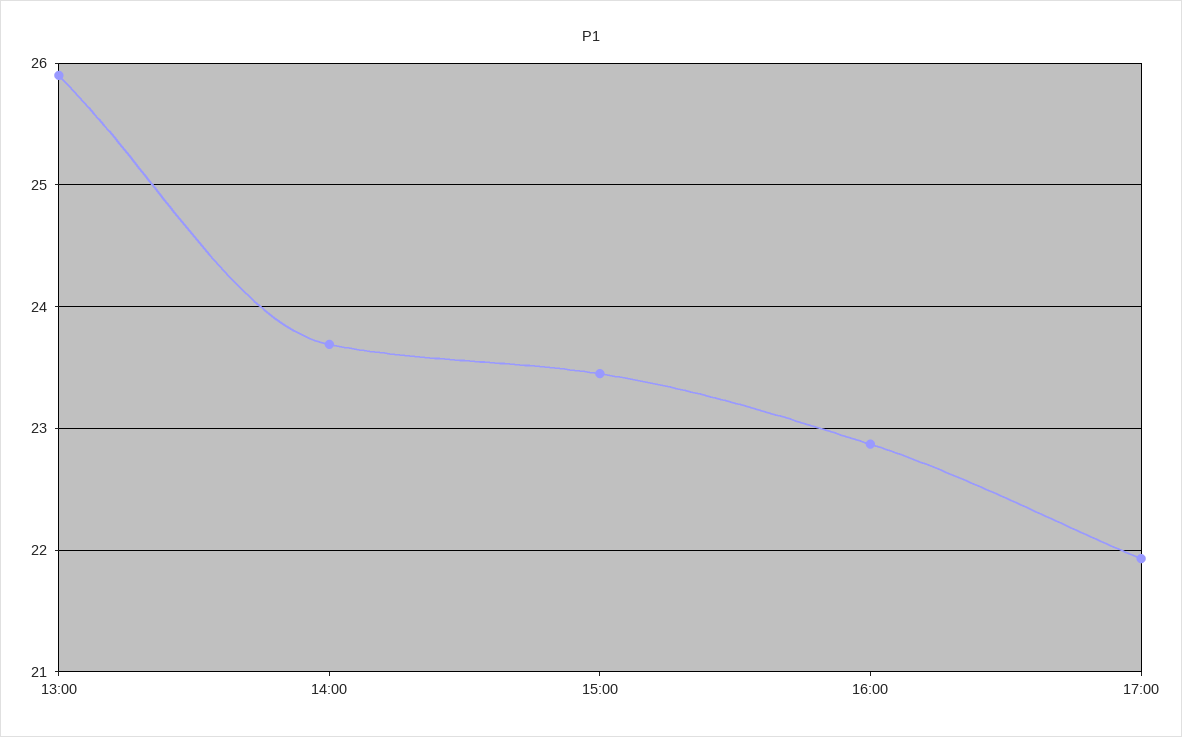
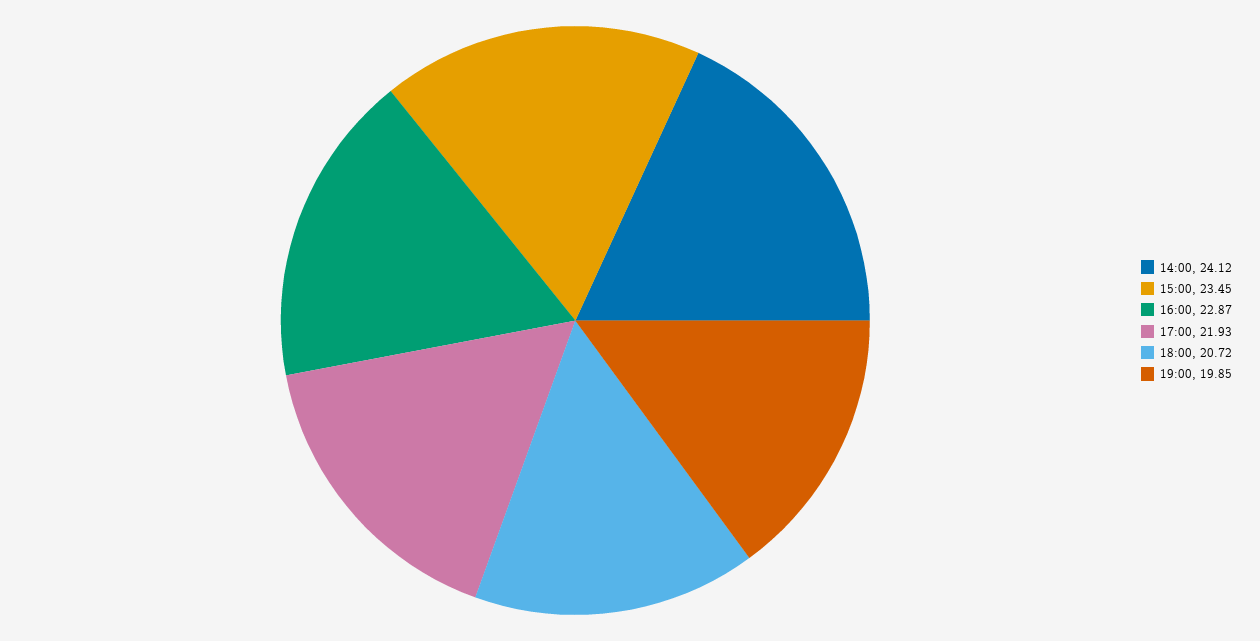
13:00: 25.9 -> none
14:00: 23.7 -> 24.12
18:00: none -> 20.72
19:00: none -> 19.85

